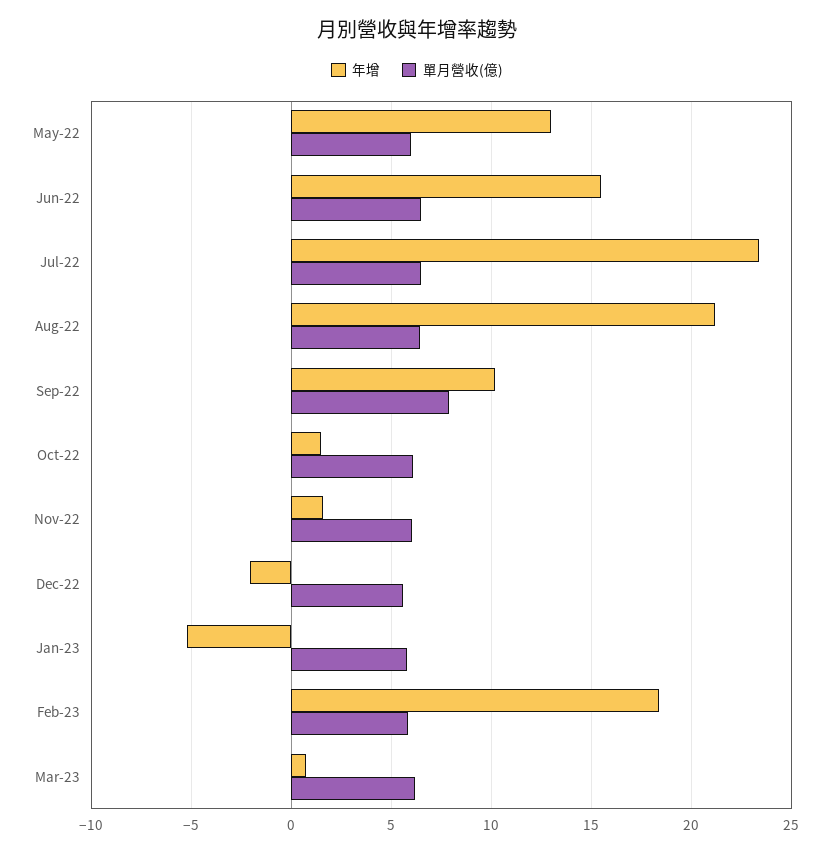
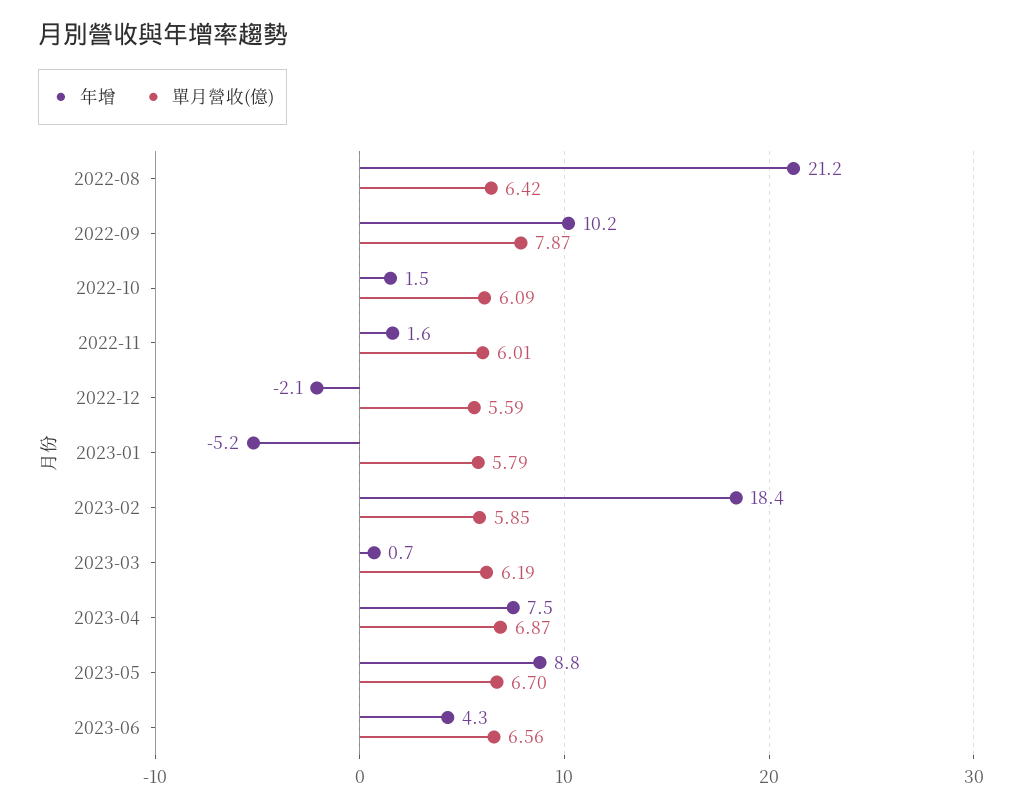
年增, May-22: 13 -> none
單月營收(億), May-22: 6 -> none
年增, Jun-22: 15.5 -> none
單月營收(億), Jun-22: 6.5 -> none
年增, Jul-22: 23.5 -> none
單月營收(億), Jul-22: 6.5 -> none
年增, 2023-04: none -> 7.5
單月營收(億), 2023-04: none -> 6.87
年增, 2023-05: none -> 8.8
單月營收(億), 2023-05: none -> 6.7
年增, 2023-06: none -> 4.3
單月營收(億), 2023-06: none -> 6.56

